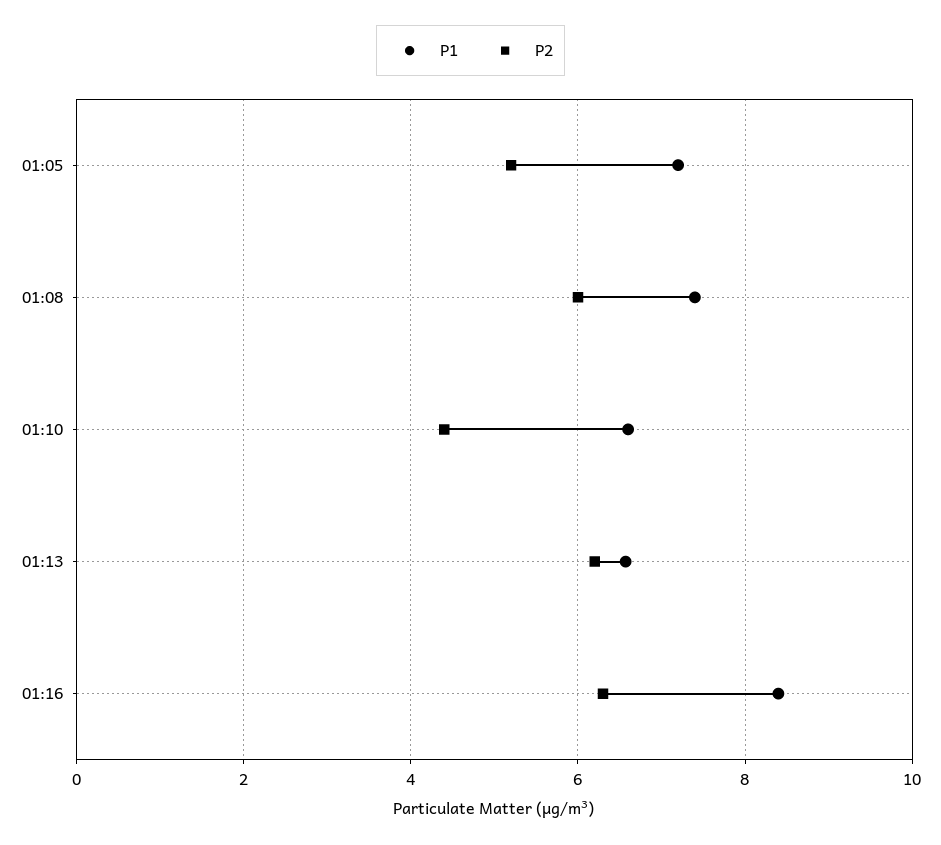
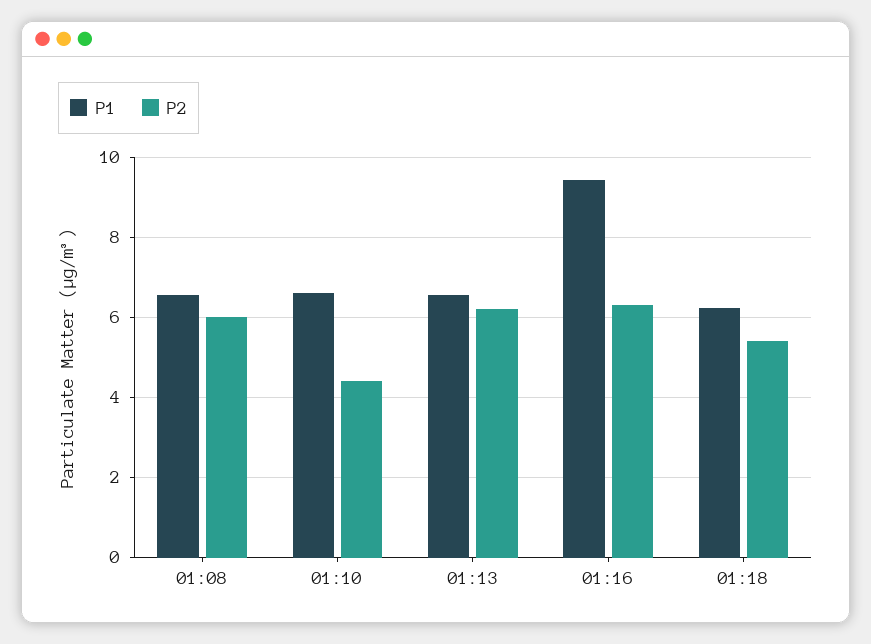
P1, 01:05: 7.2 -> none
P2, 01:05: 5.2 -> none
P1, 01:08: 7.4 -> 6.6
P1, 01:16: 8.4 -> 9.4
P1, 01:18: none -> 6.2
P2, 01:18: none -> 5.4

